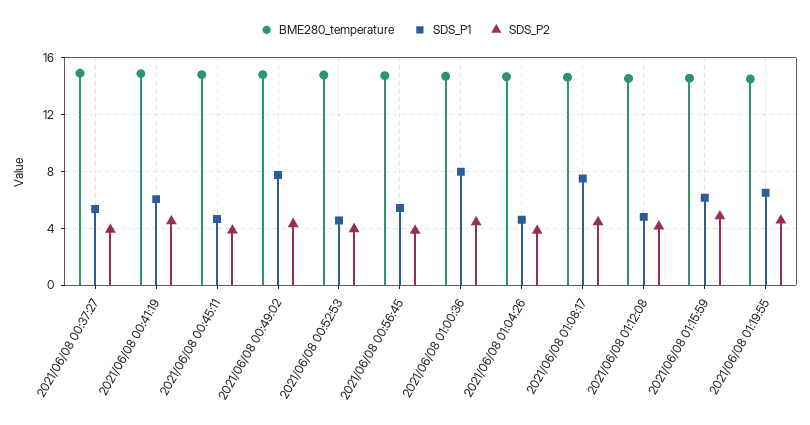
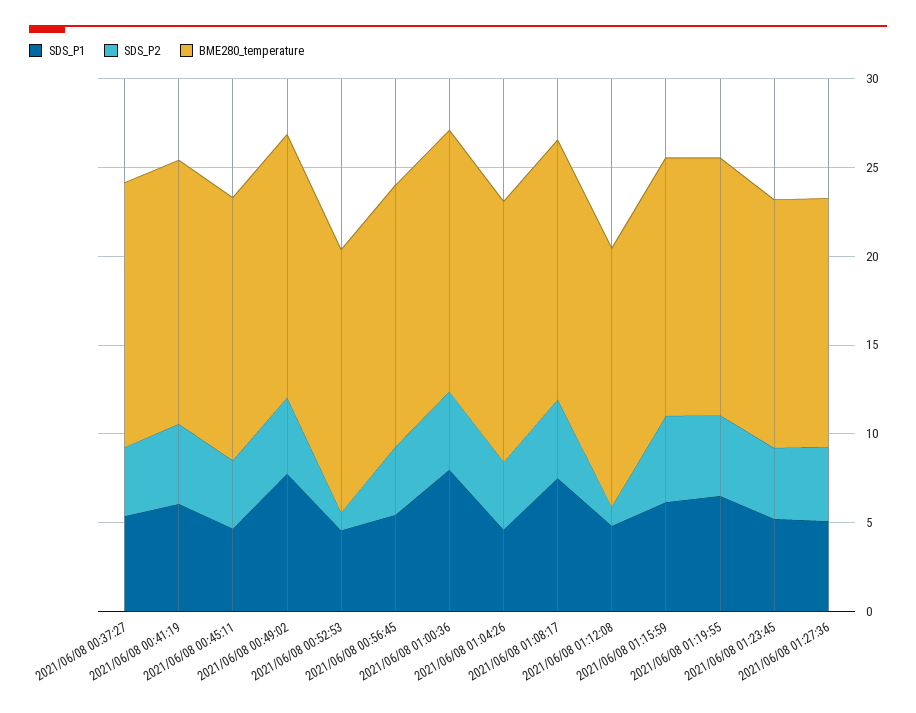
SDS_P2, 2021/06/08 00:52:53: 4 -> 1
SDS_P2, 2021/06/08 01:12:08: 4 -> 1
SDS_P1, 2021/06/08 01:23:45: none -> 5
SDS_P2, 2021/06/08 01:23:45: none -> 4
BME280_temperature, 2021/06/08 01:23:45: none -> 14
SDS_P1, 2021/06/08 01:27:36: none -> 5
SDS_P2, 2021/06/08 01:27:36: none -> 4
BME280_temperature, 2021/06/08 01:27:36: none -> 14

